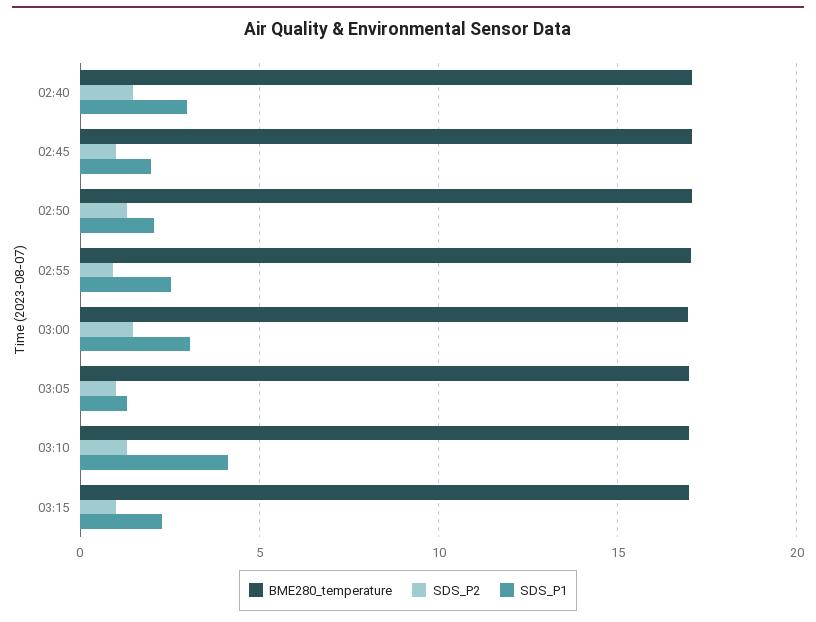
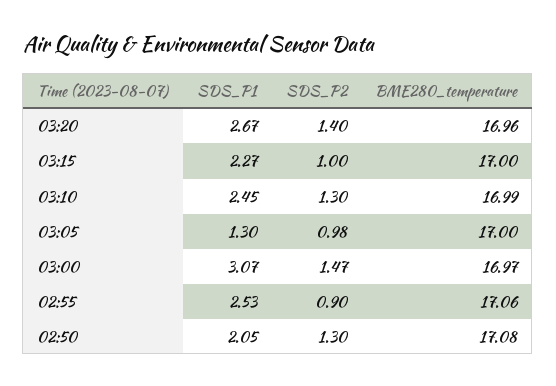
BME280_temperature, 02:40: 17 -> none
SDS_P2, 02:40: 1.5 -> none
SDS_P1, 02:40: 3 -> none
BME280_temperature, 02:45: 17 -> none
SDS_P2, 02:45: 1 -> none
SDS_P1, 02:45: 2 -> none
SDS_P1, 03:10: 4 -> 2.45
SDS_P1, 03:20: none -> 2.67
SDS_P2, 03:20: none -> 1.4
BME280_temperature, 03:20: none -> 16.96

